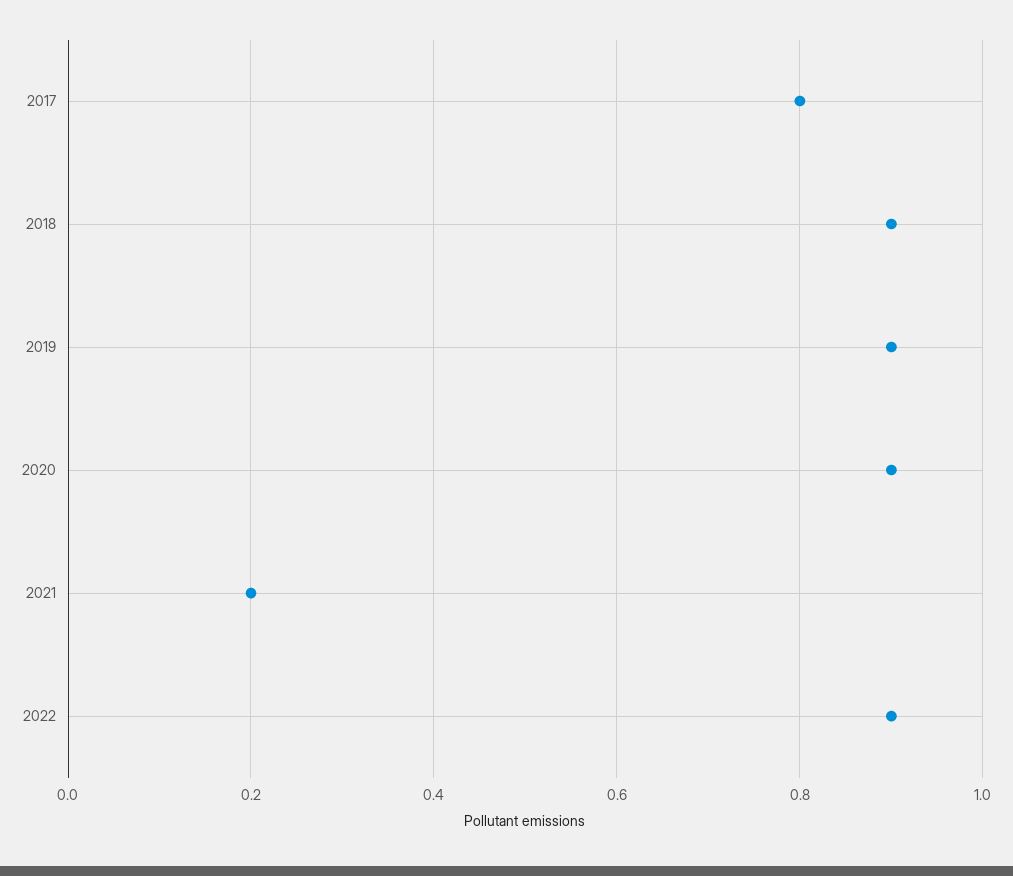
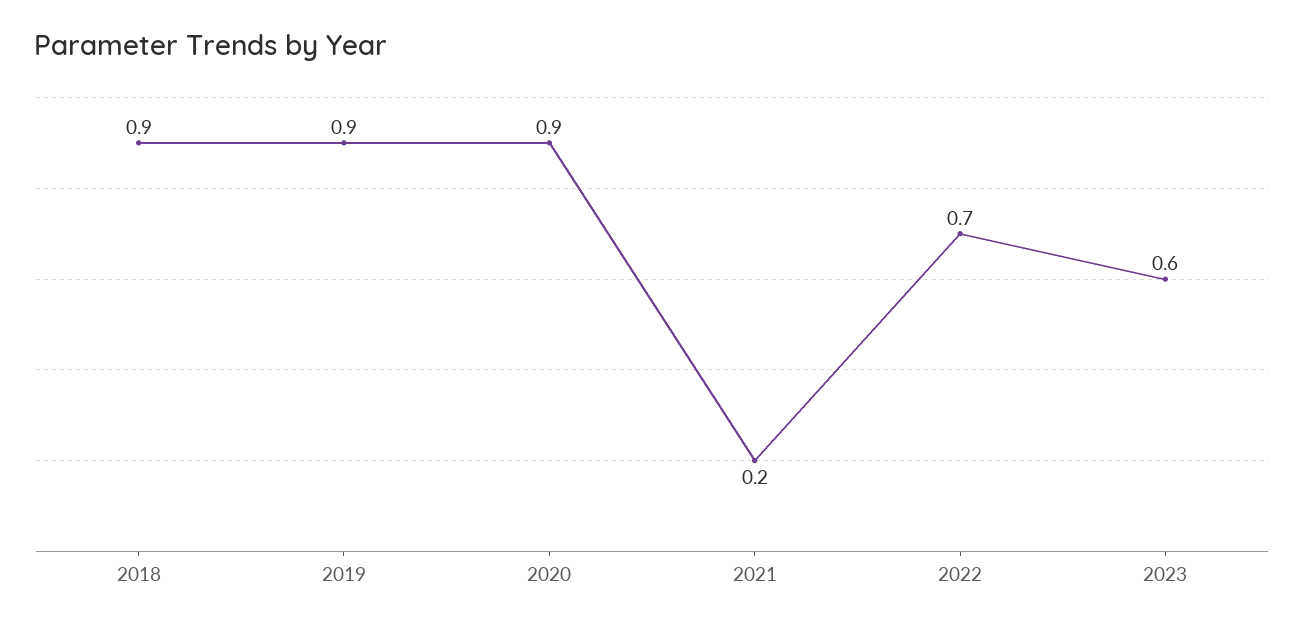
2017: 0.8 -> none
2022: 0.9 -> 0.7
2023: none -> 0.6

